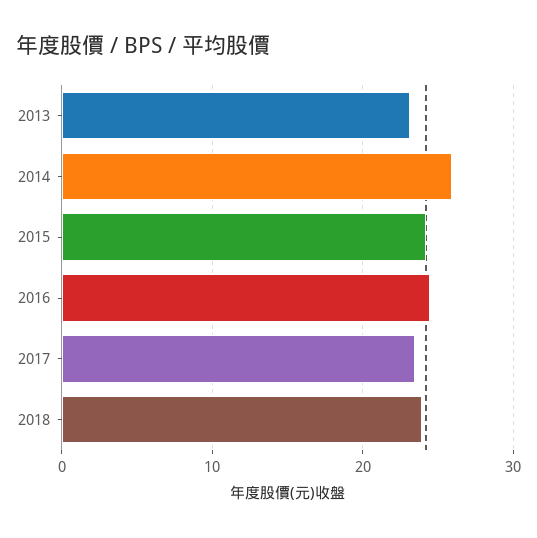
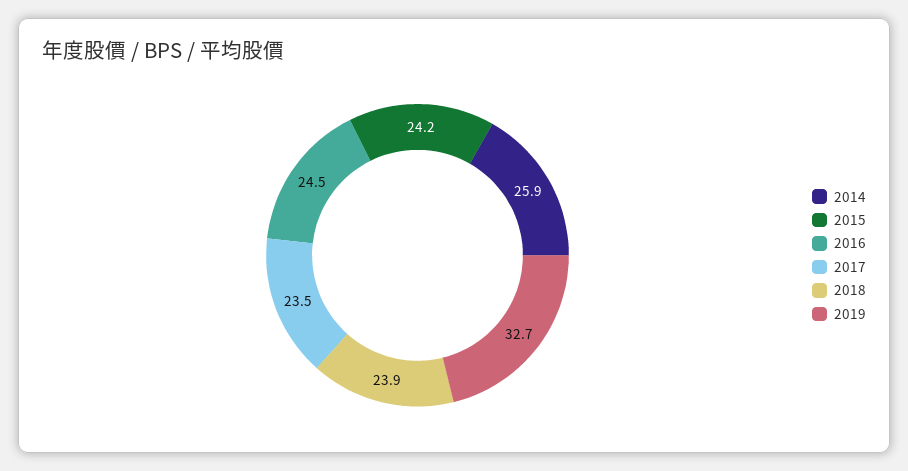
2013: 23 -> none
2019: none -> 32.7

